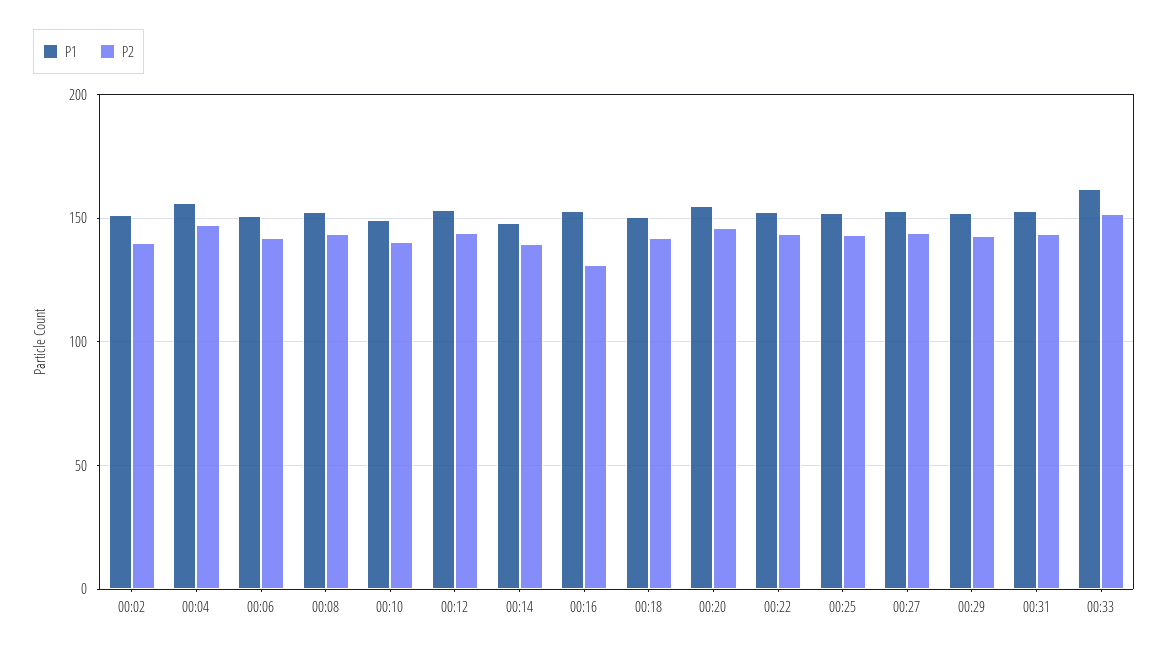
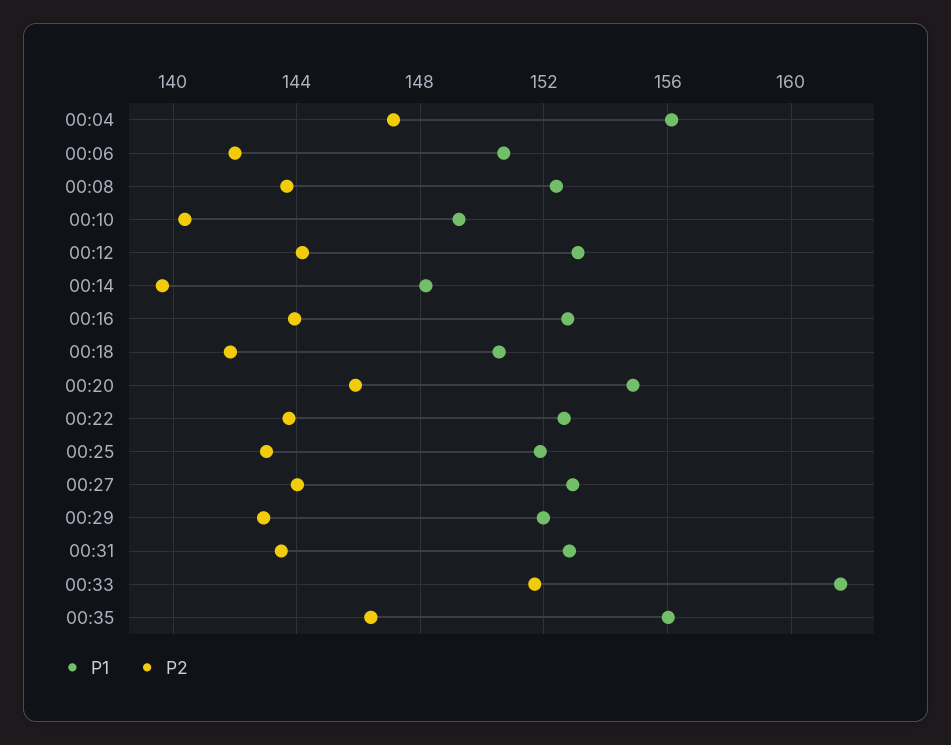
P1, 00:02: 150 -> none
P2, 00:02: 140 -> none
P2, 00:16: 130 -> 144
P1, 00:35: none -> 156
P2, 00:35: none -> 146.5

